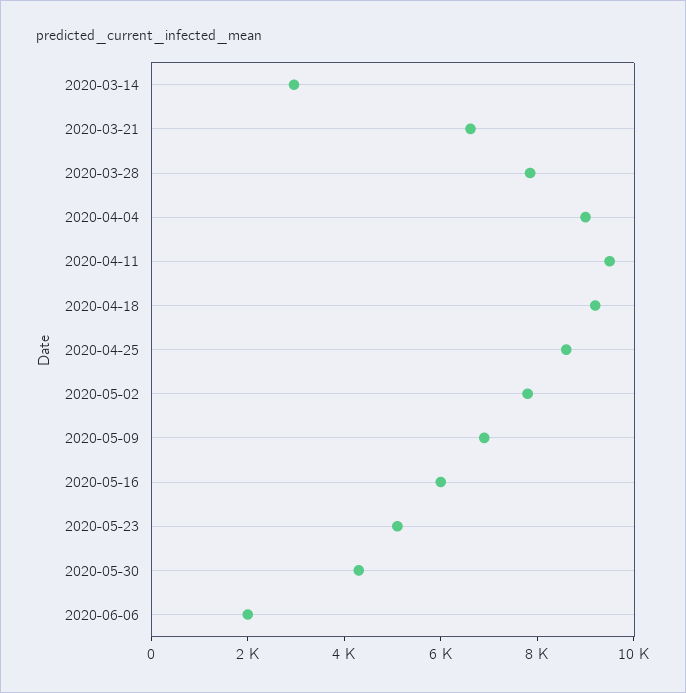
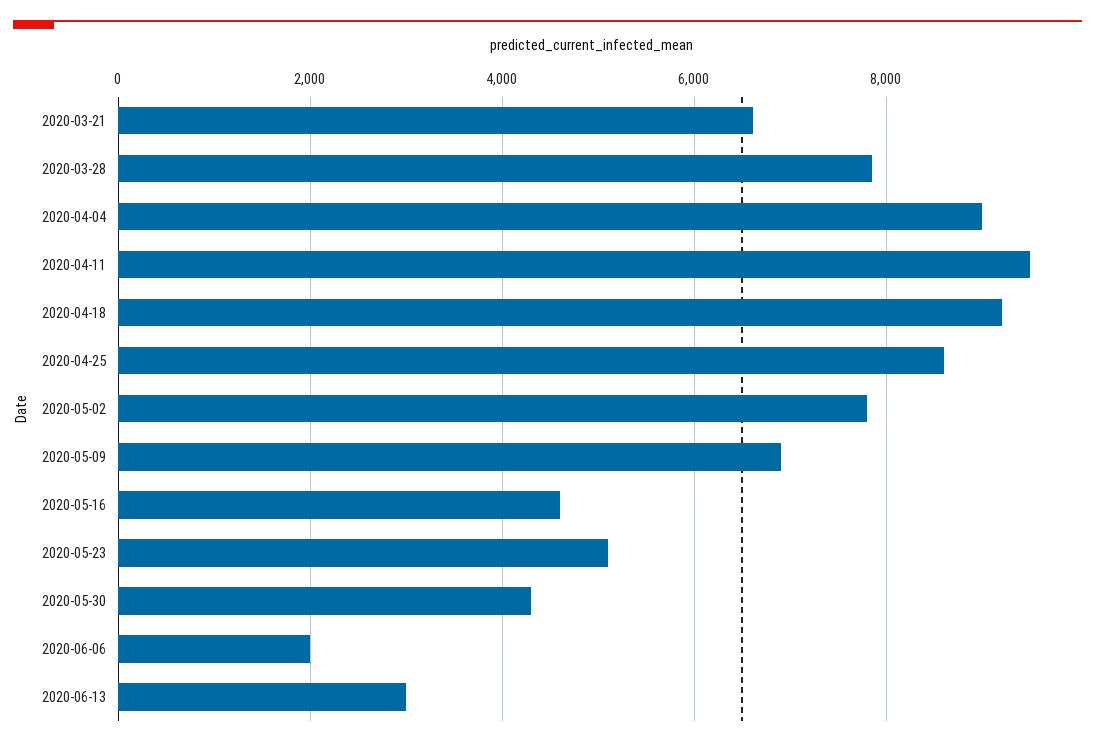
2020-03-14: 3000 -> none
2020-05-16: 6000 -> 4600
2020-06-13: none -> 3000

